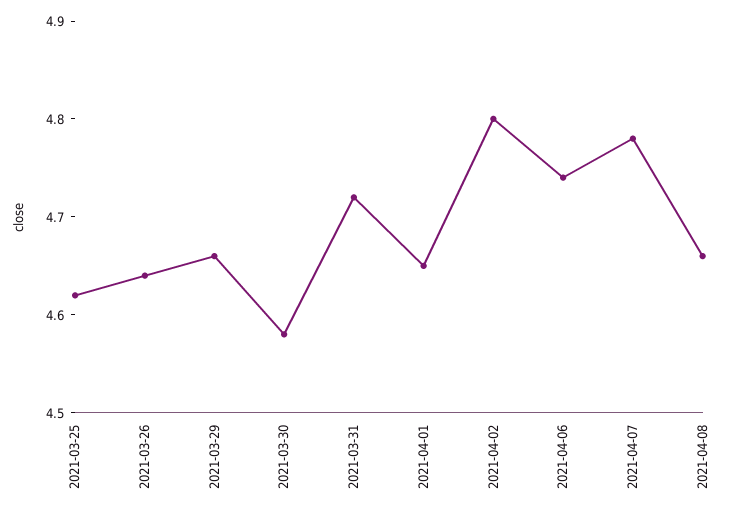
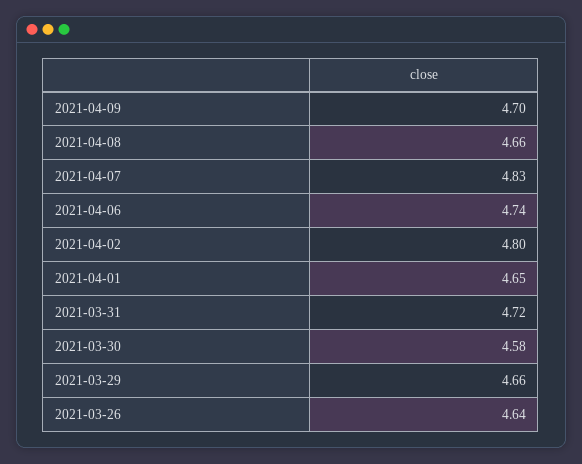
2021-03-25: 4.62 -> none
2021-04-07: 4.78 -> 4.83
2021-04-09: none -> 4.7

